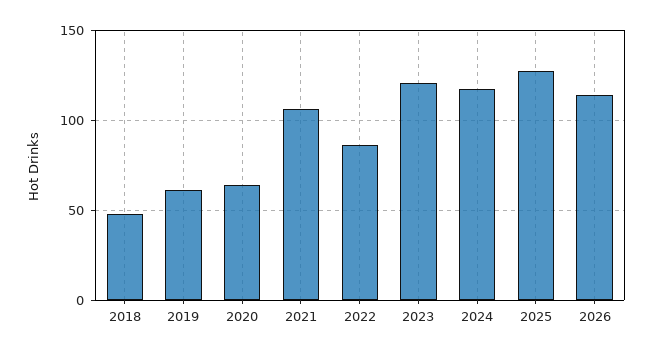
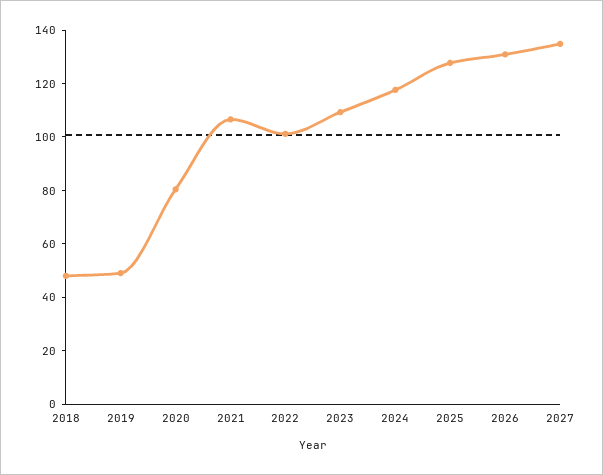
2019: 60 -> 50
2020: 65 -> 80
2022: 85 -> 100
2023: 120 -> 110
2026: 115 -> 130
2027: none -> 135

